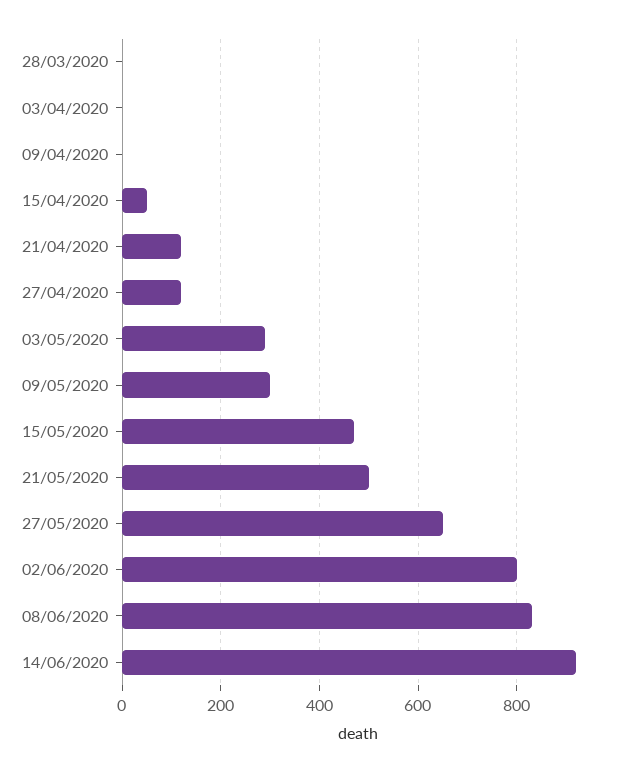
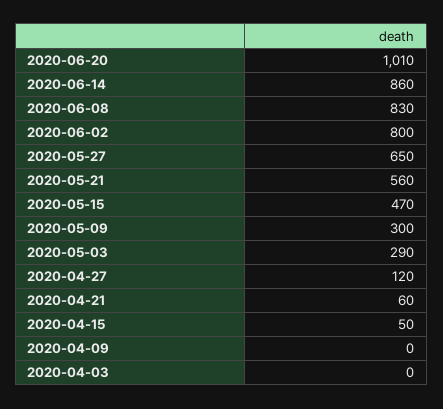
28/03/2020: 0 -> none
21/04/2020: 120 -> 60
21/05/2020: 500 -> 560
14/06/2020: 920 -> 860
2020-06-20: none -> 1010

